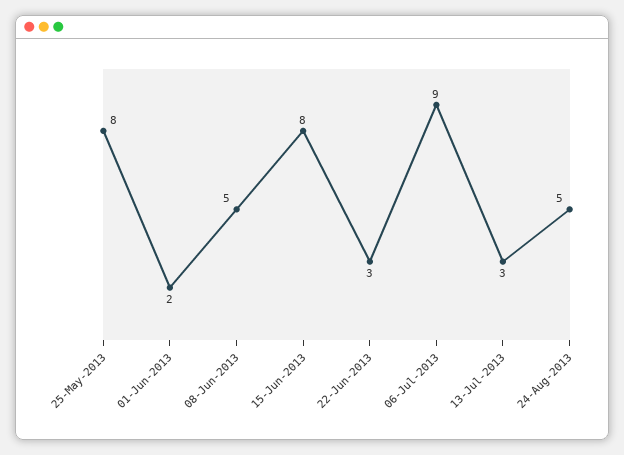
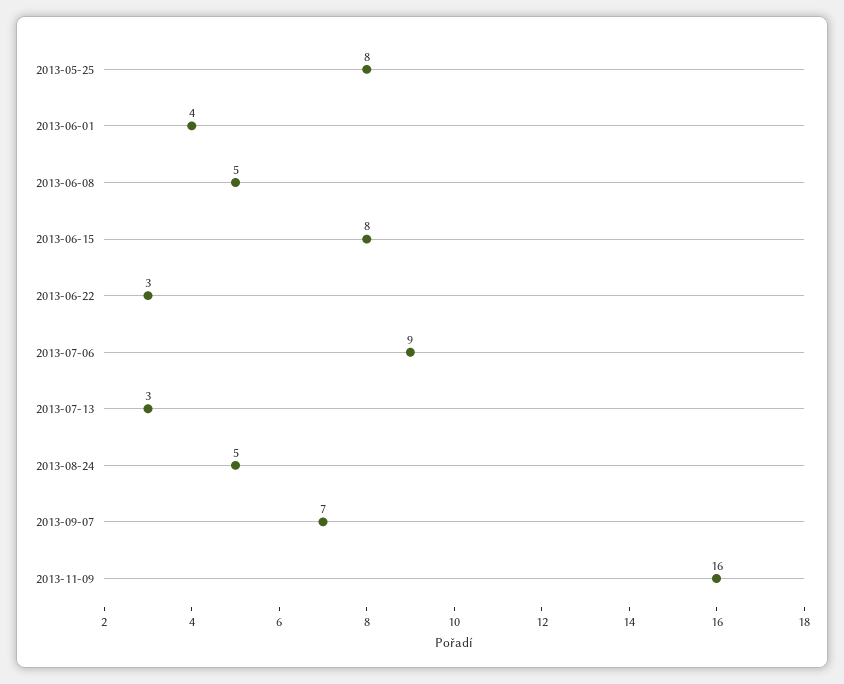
01-Jun-2013: 2 -> 4
2013-09-07: none -> 7
2013-11-09: none -> 16

